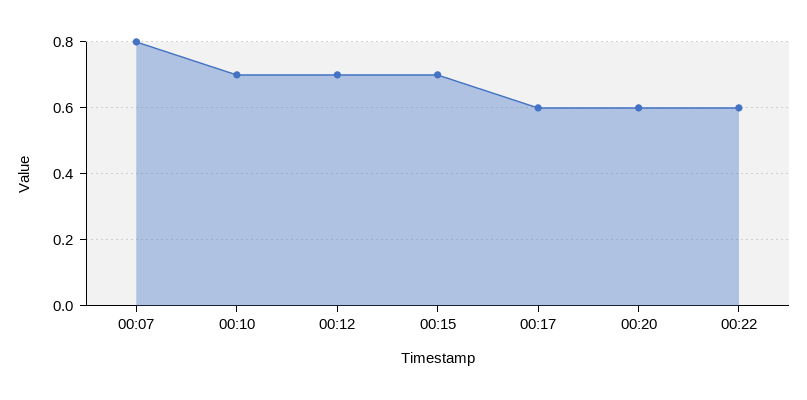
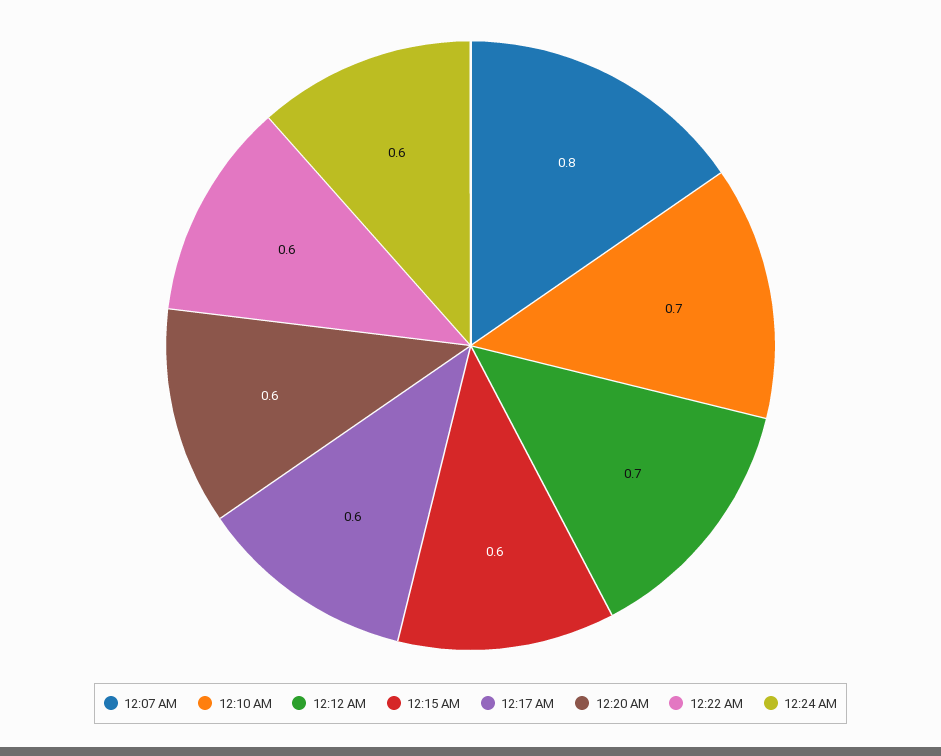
00:15: 0.7 -> 0.6
12:24 AM: none -> 0.6

